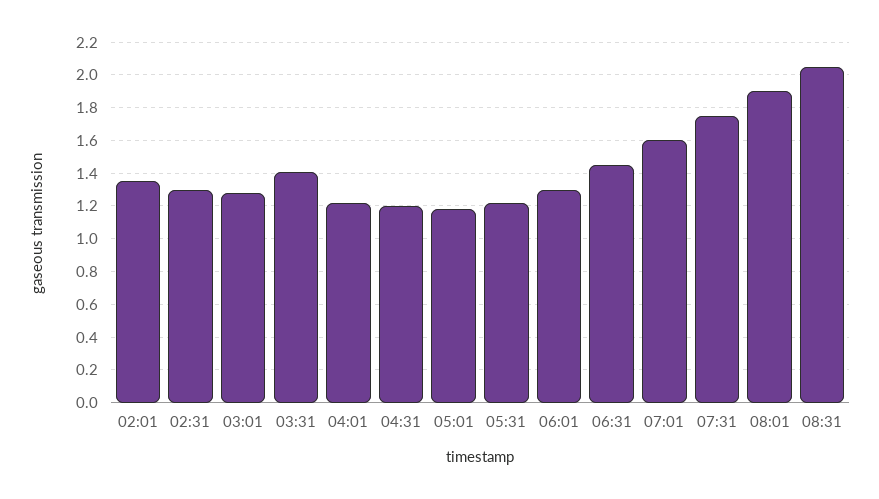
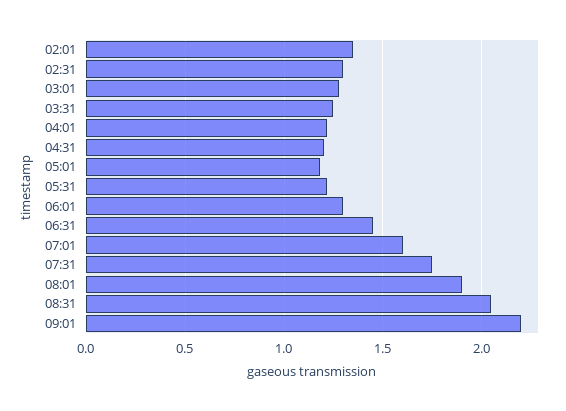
03:31: 1.4 -> 1.25
09:01: none -> 2.2

